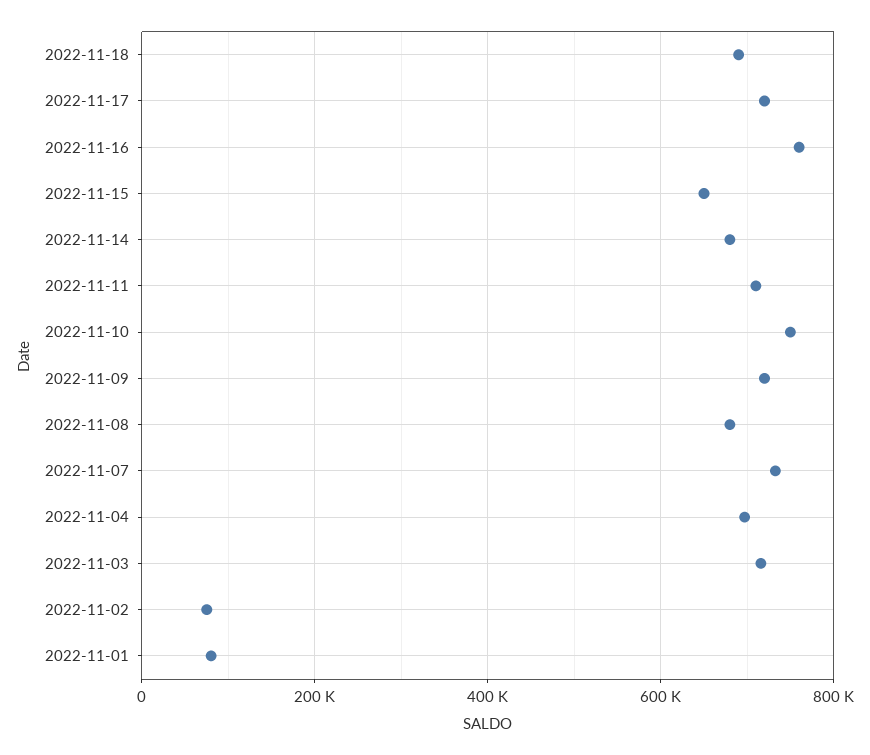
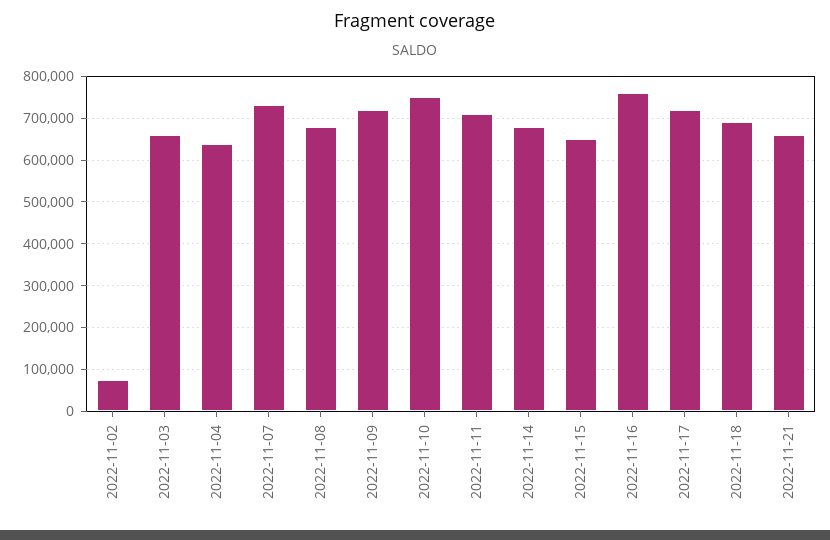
2022-11-04: 700000 -> 640000
2022-11-03: 720000 -> 660000
2022-11-01: 80000 -> none
2022-11-21: none -> 660000

